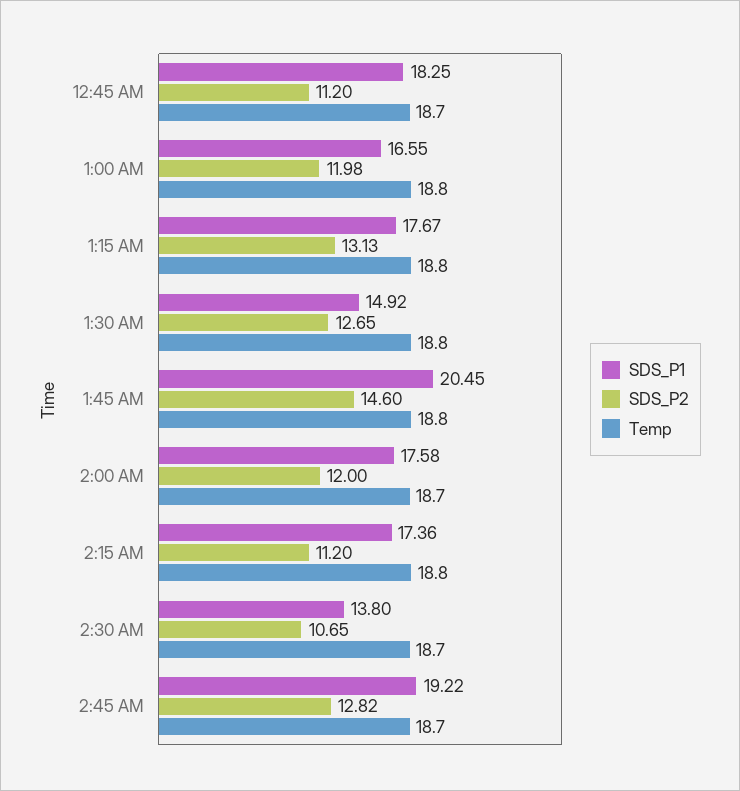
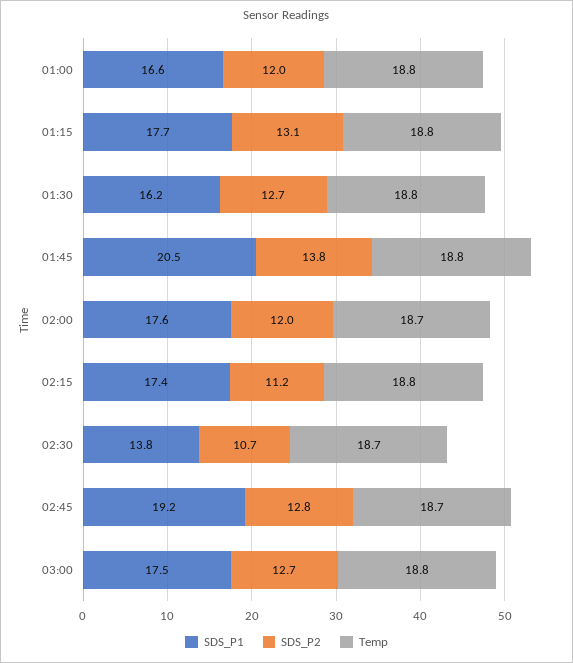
SDS_P1, 12:45 AM: 18.25 -> none
SDS_P2, 12:45 AM: 11.2 -> none
Temp, 12:45 AM: 18.7 -> none
SDS_P1, 1:30 AM: 14.92 -> 16.2
SDS_P2, 1:45 AM: 14.6 -> 13.8
SDS_P1, 03:00: none -> 17.5
SDS_P2, 03:00: none -> 12.7
Temp, 03:00: none -> 18.8

